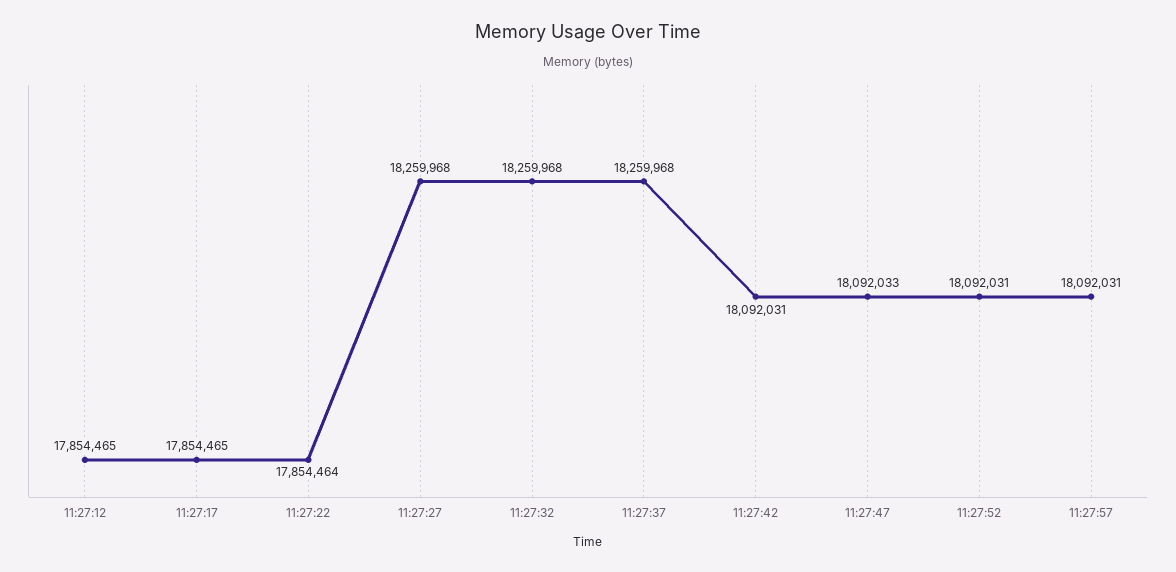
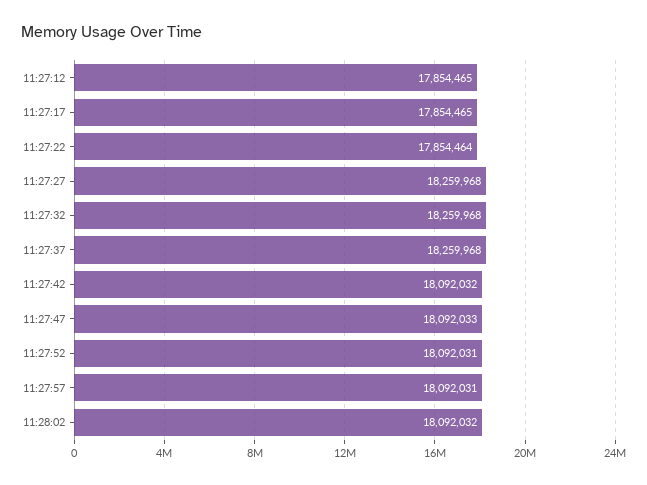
11:27:42: 18092031 -> 18092032
11:28:02: none -> 18092032

